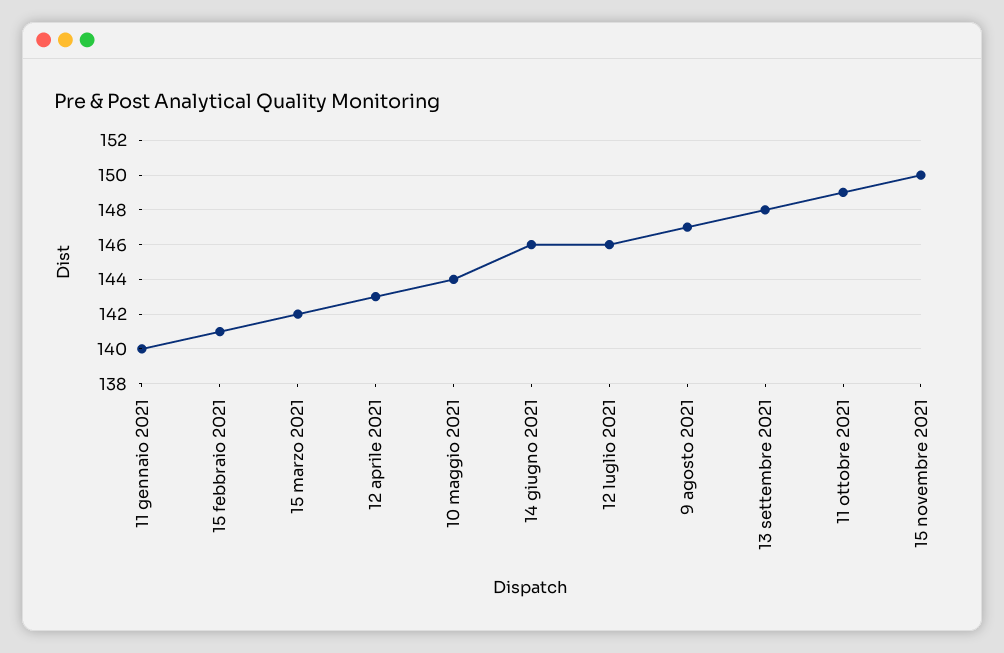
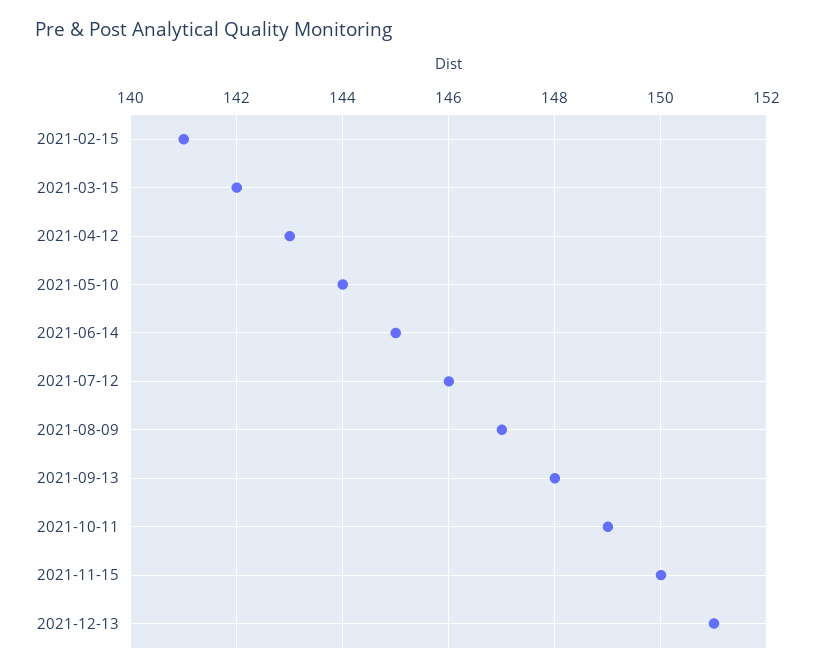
11 gennaio 2021: 140 -> none
14 giugno 2021: 146 -> 145
2021-12-13: none -> 151

